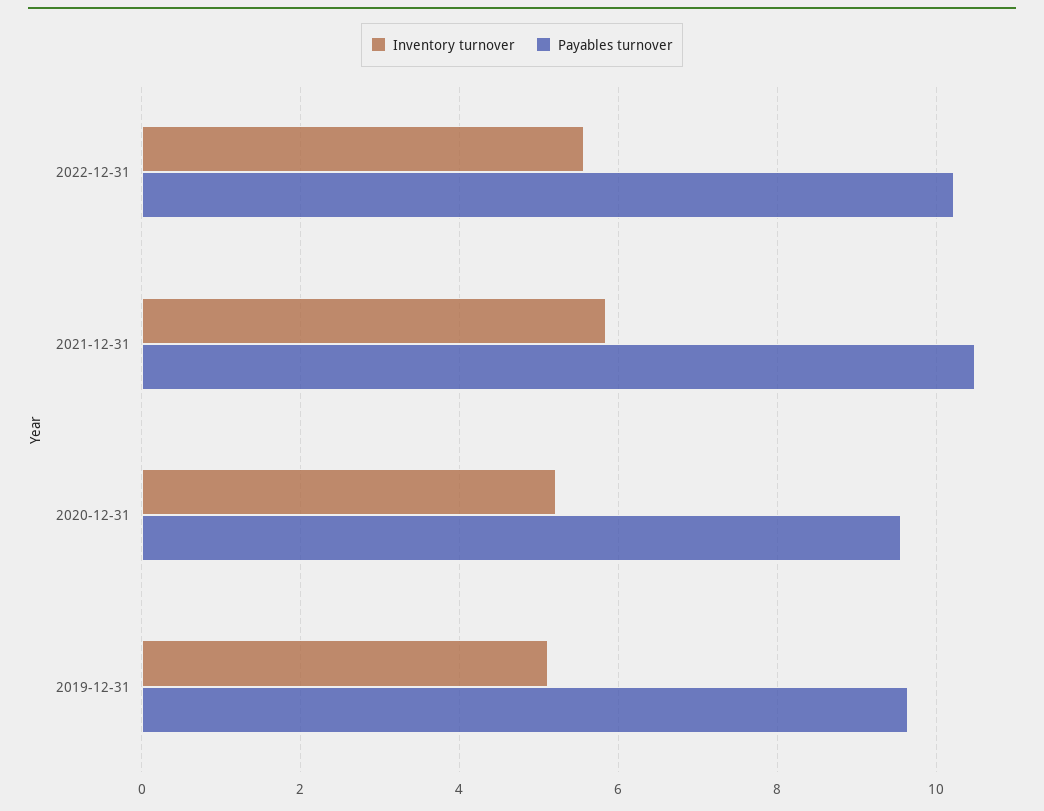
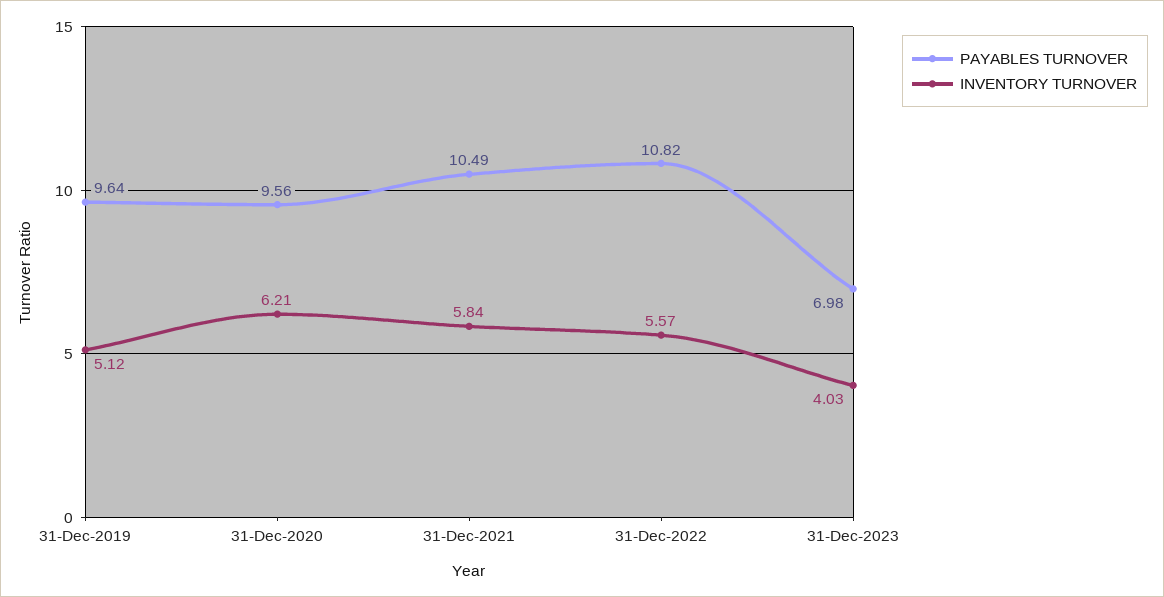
Payables turnover, 2022-12-31: 10.2 -> 10.82
Inventory turnover, 2020-12-31: 5.2 -> 6.21
Payables turnover, 31-Dec-2023: none -> 6.98
Inventory turnover, 31-Dec-2023: none -> 4.03

